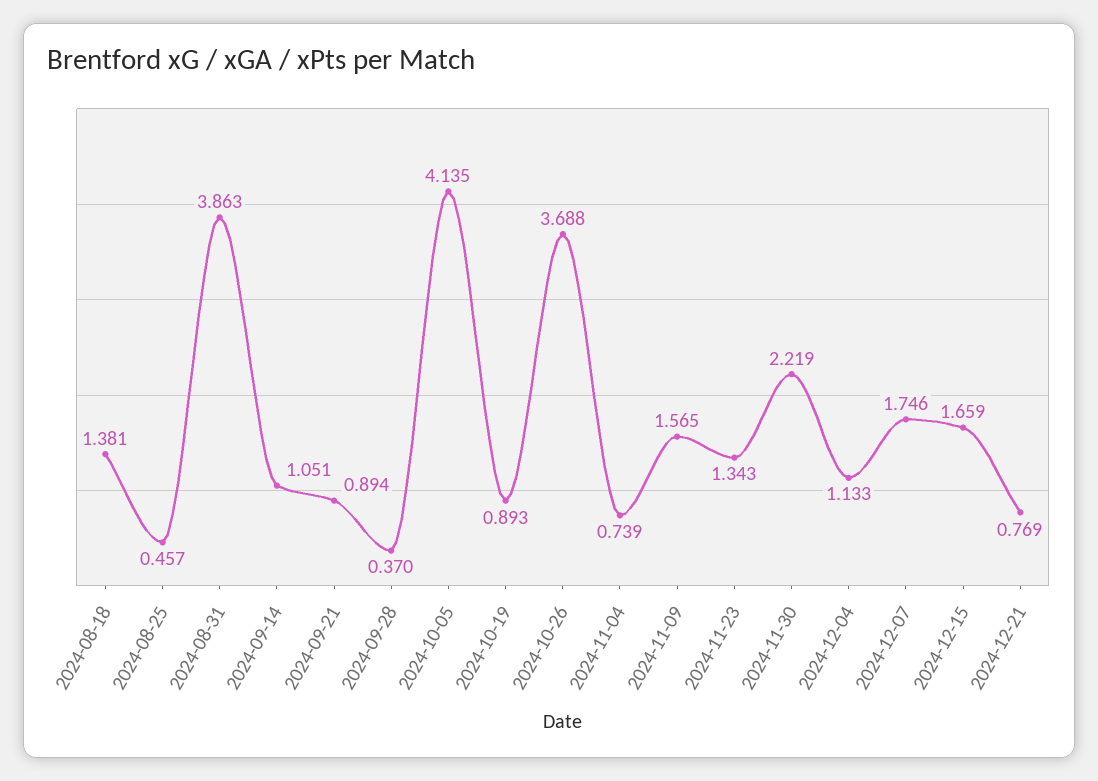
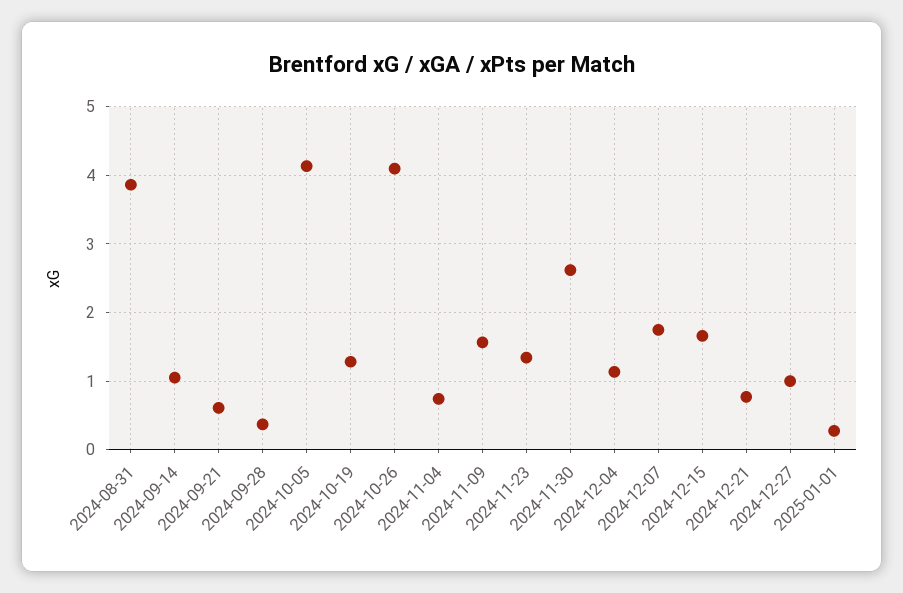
2024-08-18: 1.381 -> none
2024-08-25: 0.457 -> none
2024-09-21: 0.894 -> 0.6
2024-10-19: 0.893 -> 1.3
2024-10-26: 3.688 -> 4.1
2024-11-30: 2.219 -> 2.6
2024-12-27: none -> 1
2025-01-01: none -> 0.3

